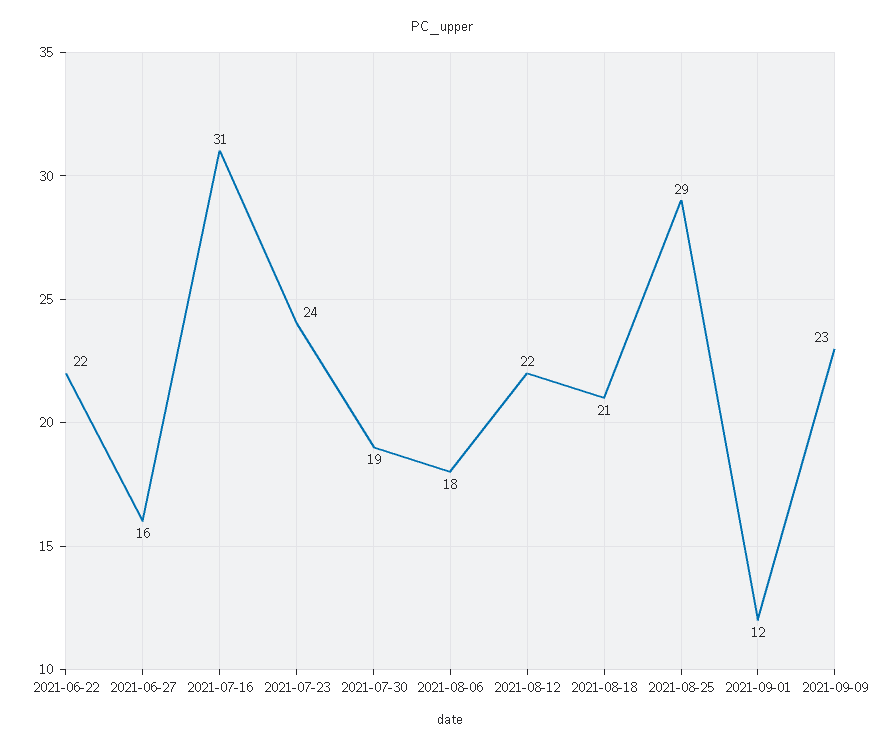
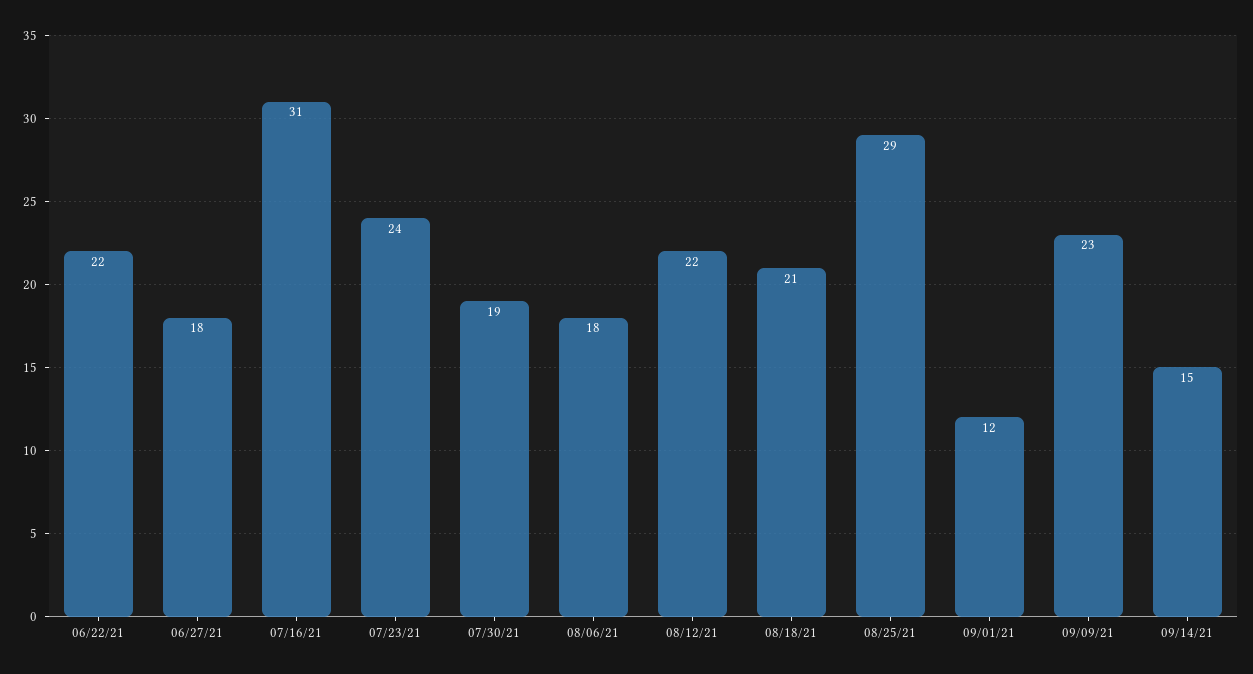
2021-06-27: 16 -> 18
09/14/21: none -> 15

